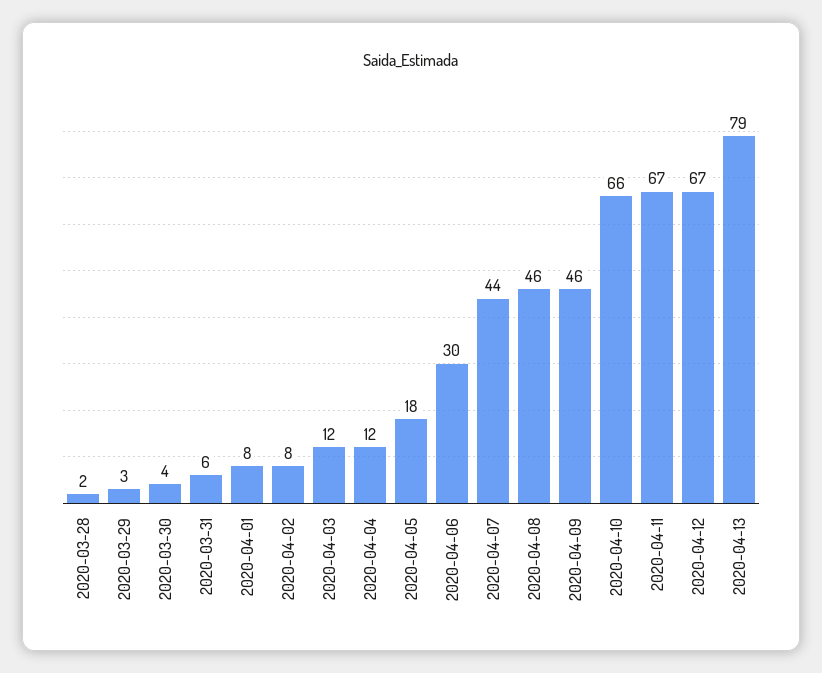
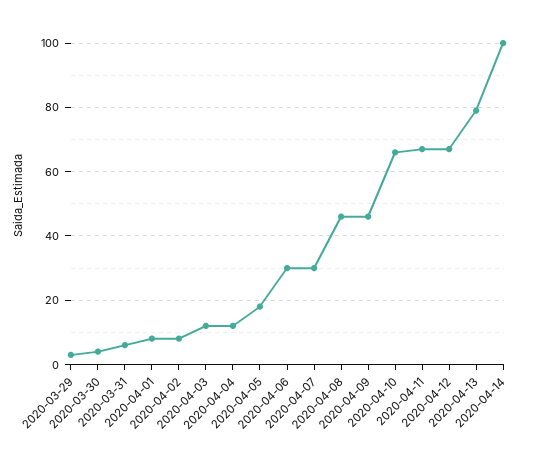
2020-03-28: 2 -> none
2020-04-07: 44 -> 30
2020-04-14: none -> 100

